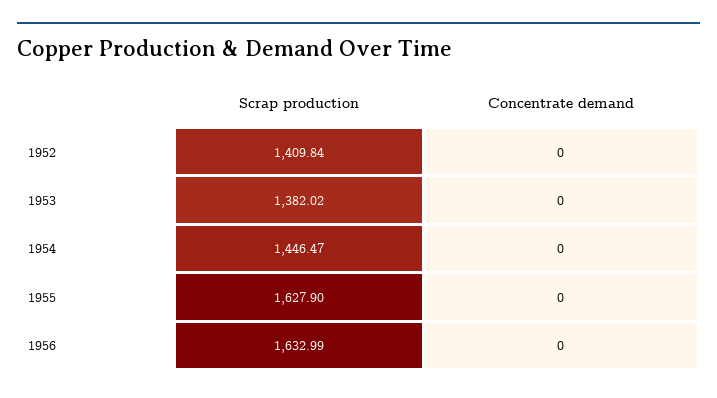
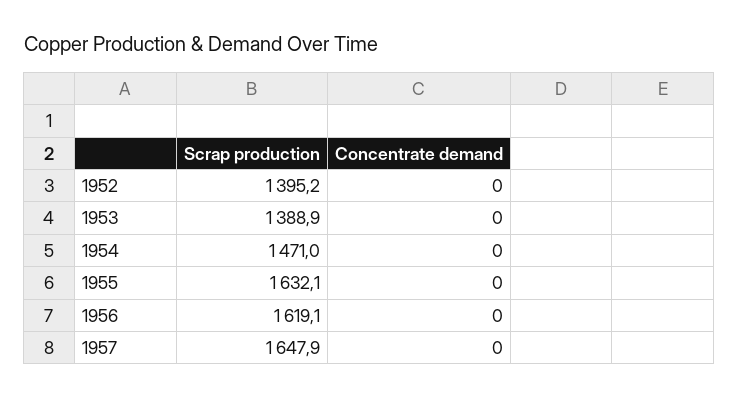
Scrap production, 1952: 1409.84 -> 1395.2
Scrap production, 1953: 1382.02 -> 1388.9
Scrap production, 1954: 1446.47 -> 1471
Scrap production, 1955: 1627.9 -> 1632.1
Scrap production, 1956: 1632.99 -> 1619.1
Scrap production, 1957: none -> 1647.9
Concentrate demand, 1957: none -> 0

